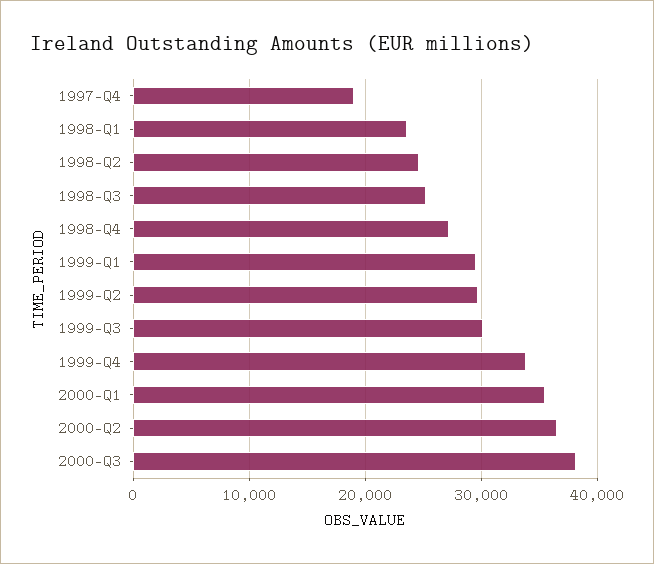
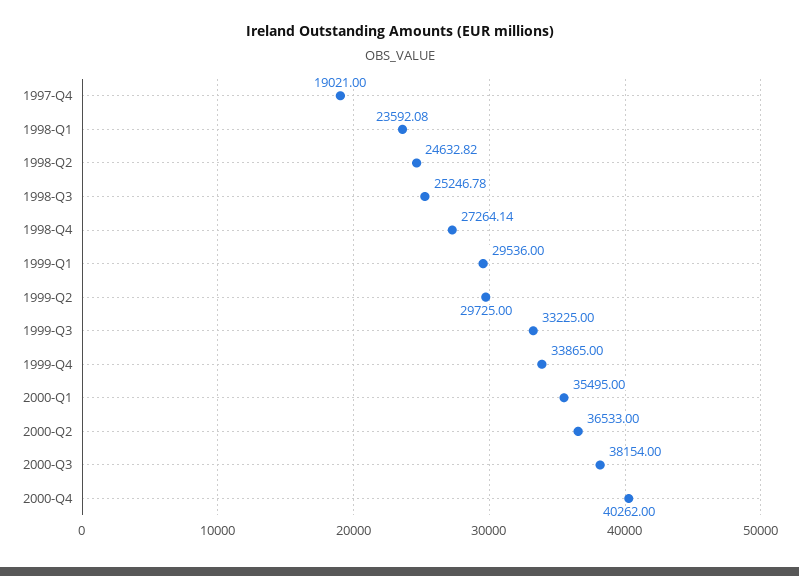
1999-Q3: 30000 -> 33225
2000-Q4: none -> 40262

